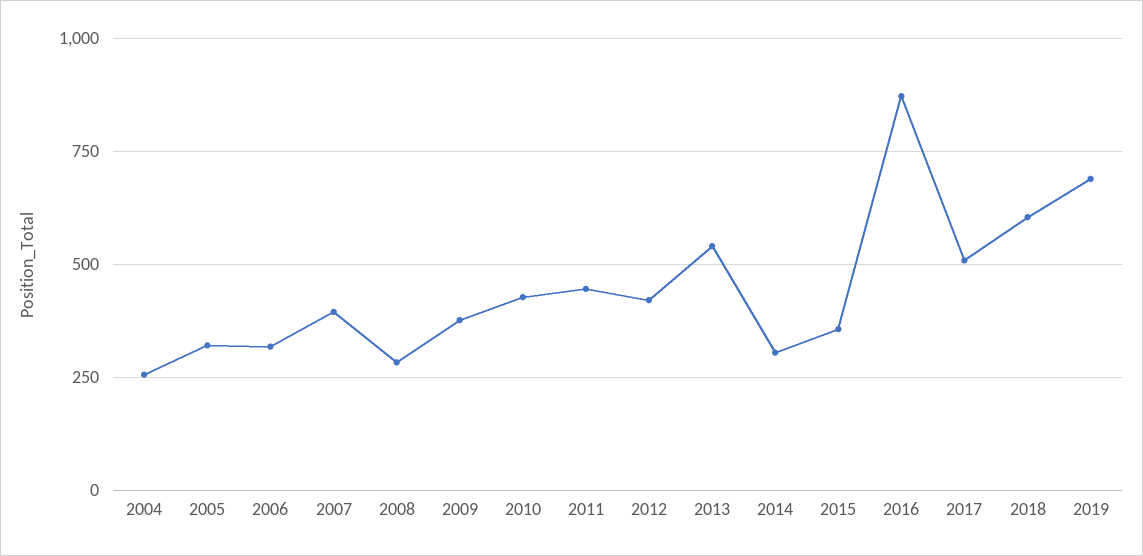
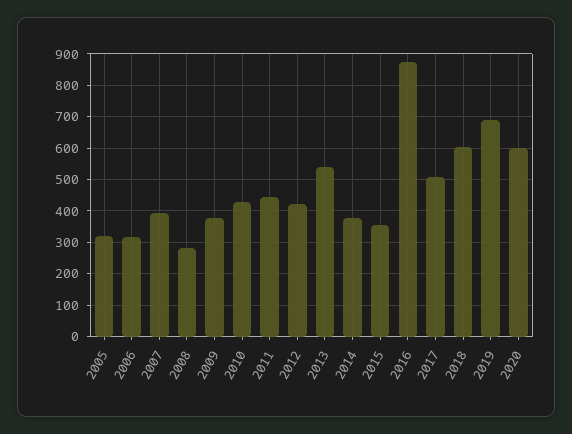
2004: 250 -> none
2014: 300 -> 380
2020: none -> 600

